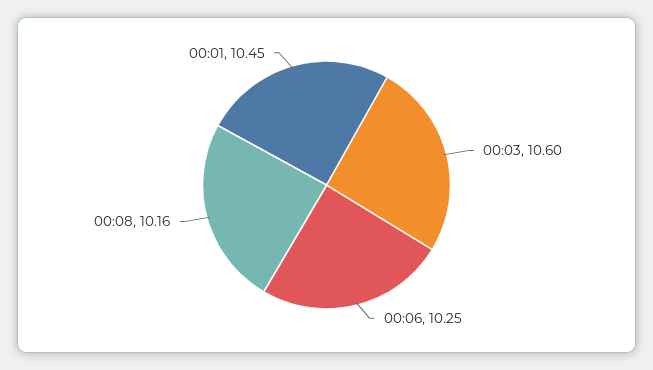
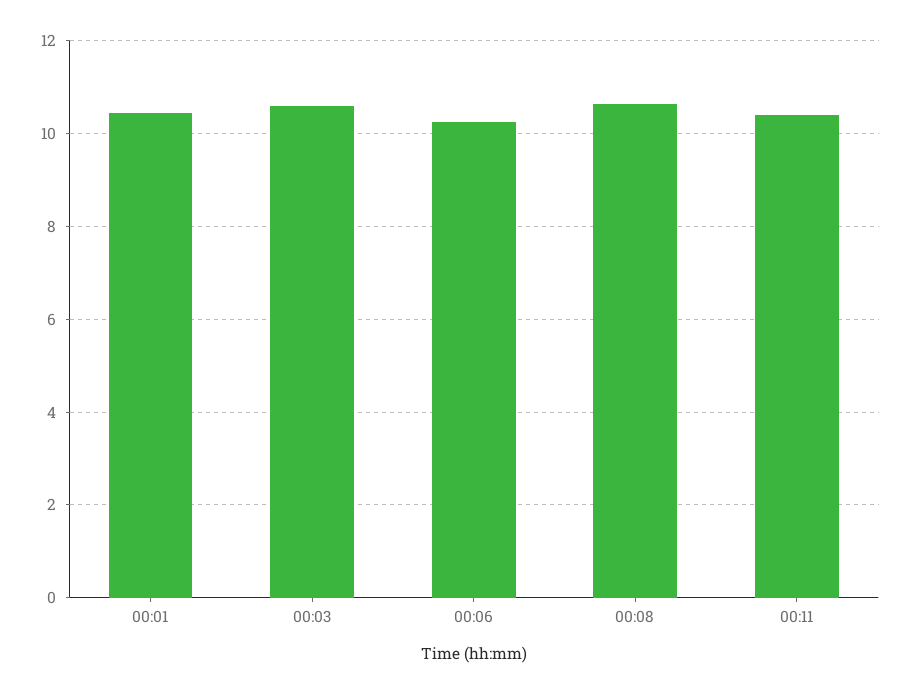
00:08: 10.16 -> 10.6
00:11: none -> 10.4

